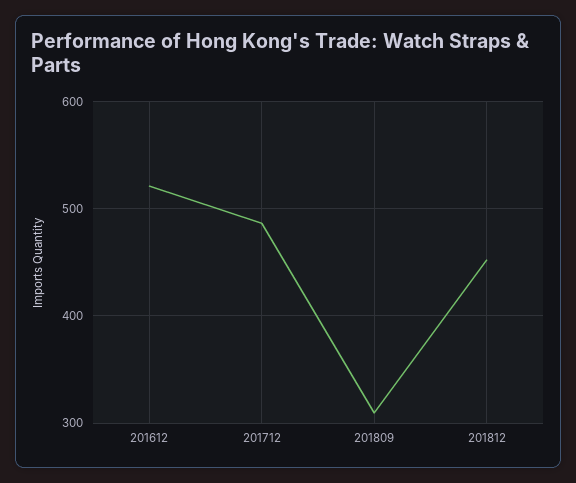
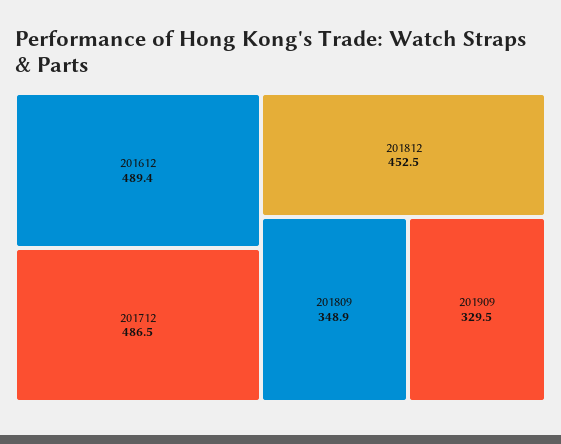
201612: 520 -> 489.4
201809: 310 -> 348.9
201909: none -> 329.5

